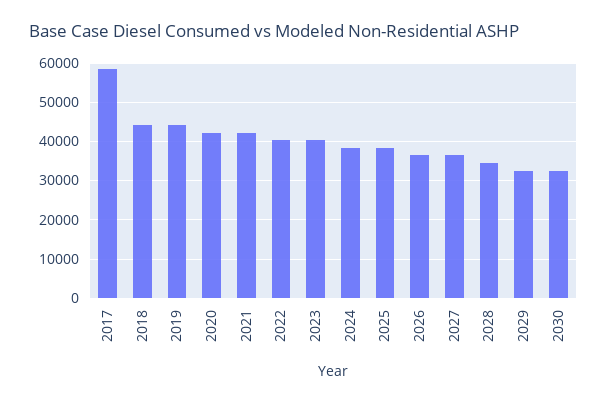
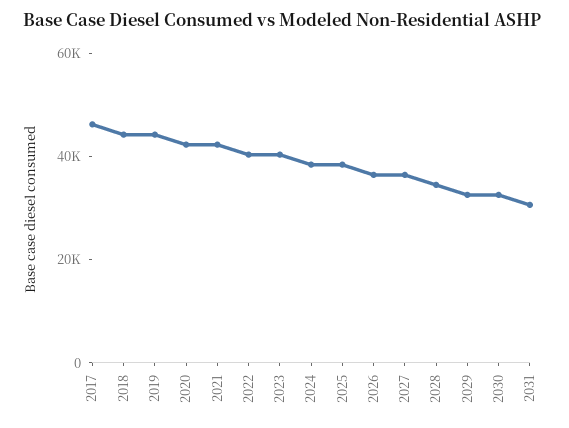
2017: 58000 -> 45000
2031: none -> 30000

